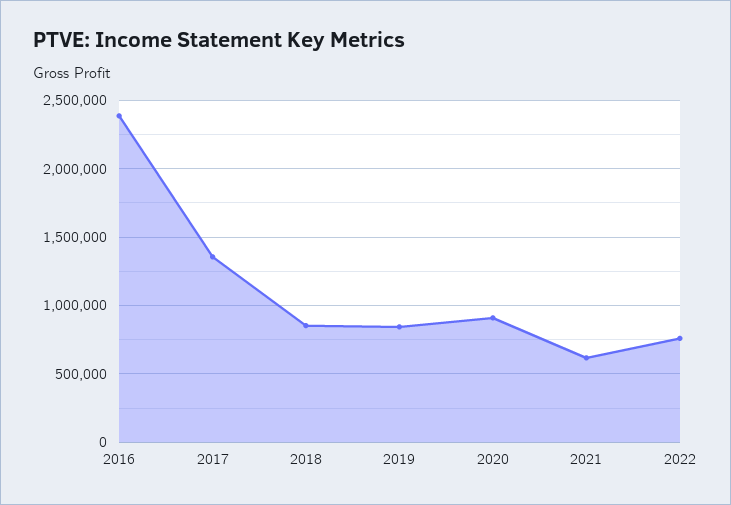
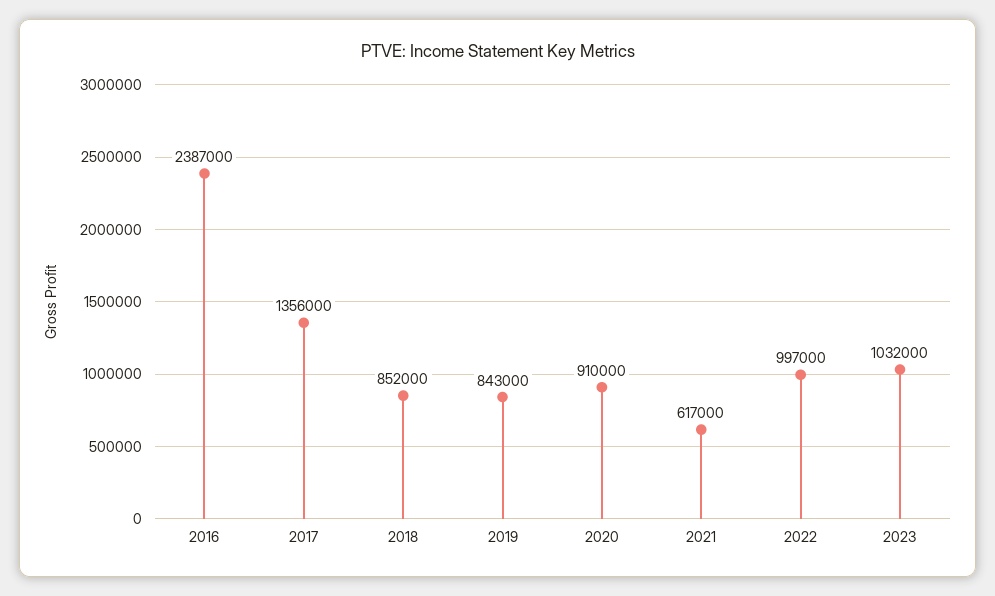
2022: 750000 -> 997000
2023: none -> 1032000

